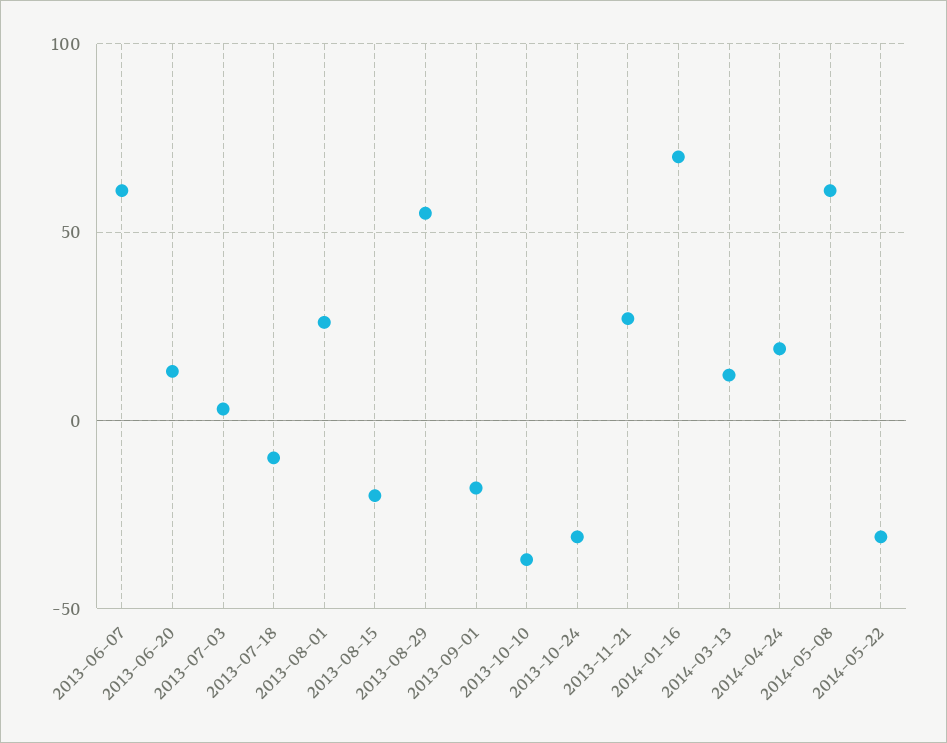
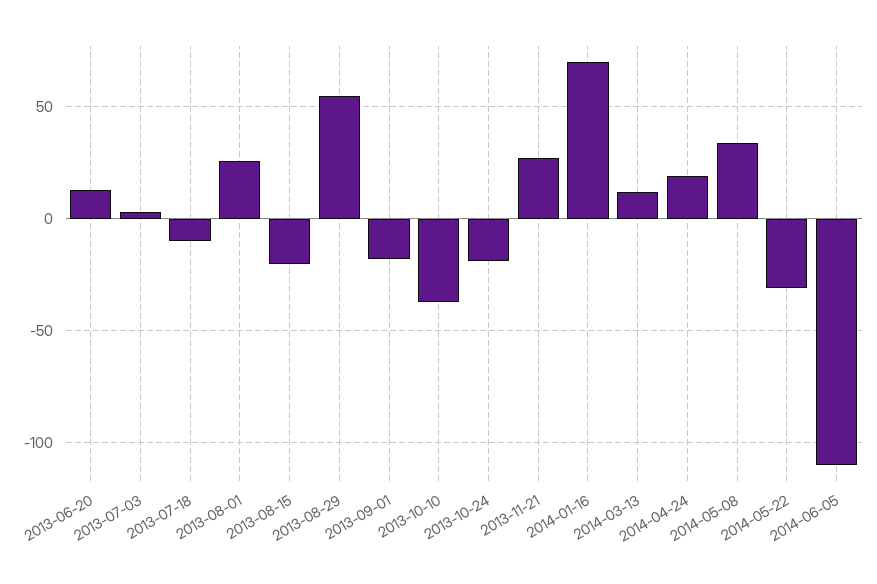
2013-06-07: 60 -> none
2013-10-24: -30 -> -20
2014-05-08: 60 -> 35
2014-06-05: none -> -110

